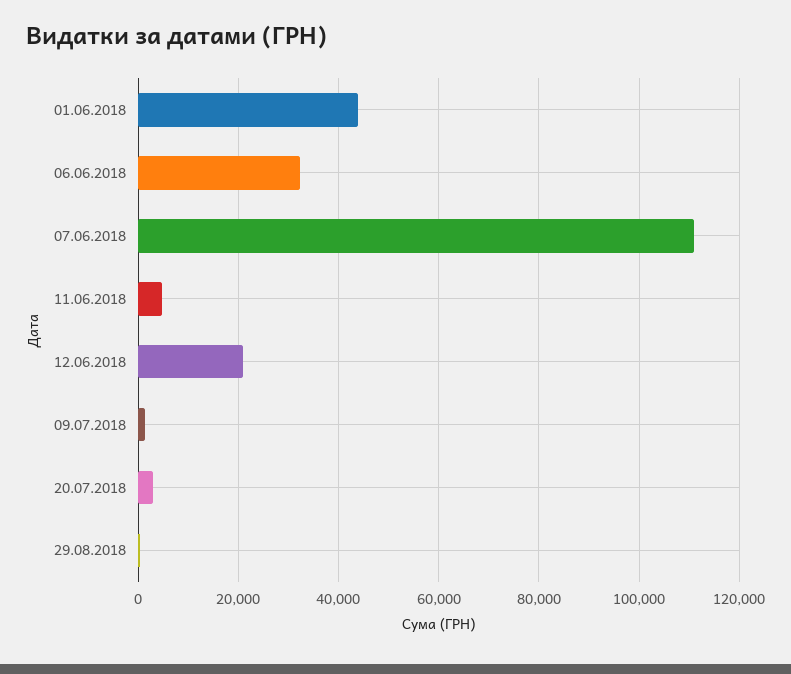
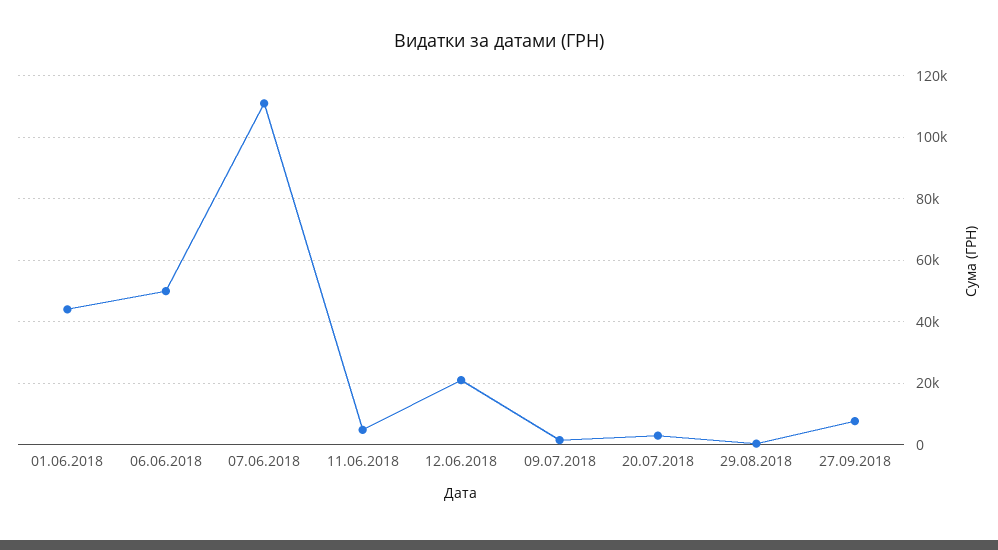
06.06.2018: 32000 -> 50000
27.09.2018: none -> 8000

